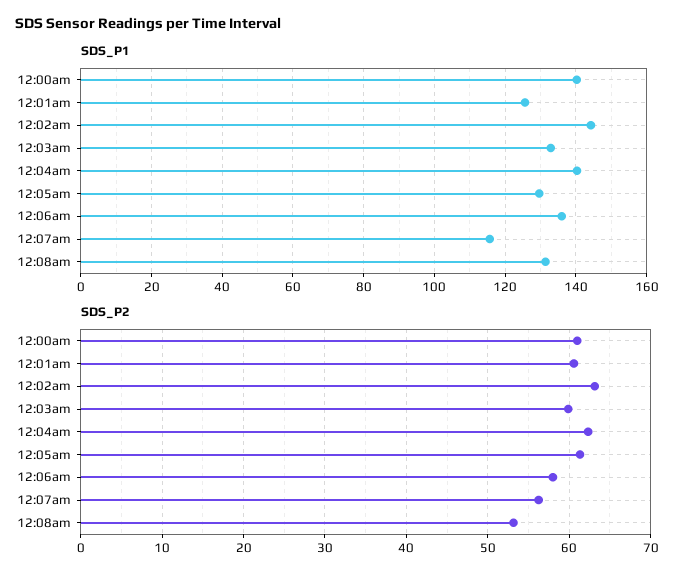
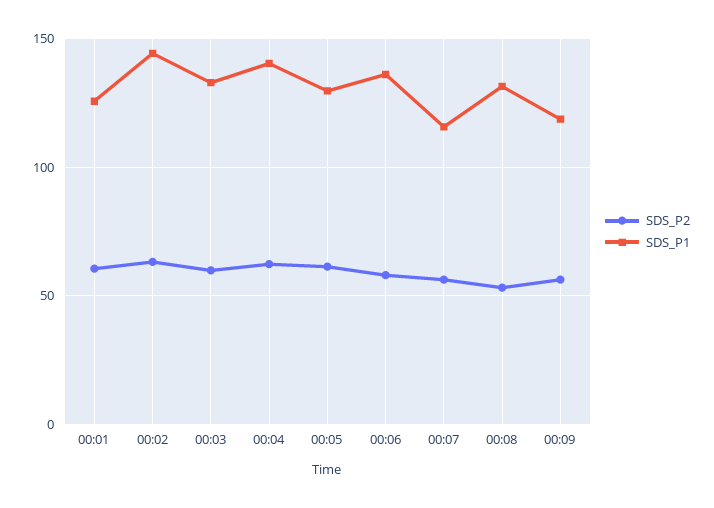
SDS_P1, 12:00am: 140 -> none
SDS_P2, 12:00am: 61 -> none
SDS_P2, 00:09: none -> 55
SDS_P1, 00:09: none -> 120

